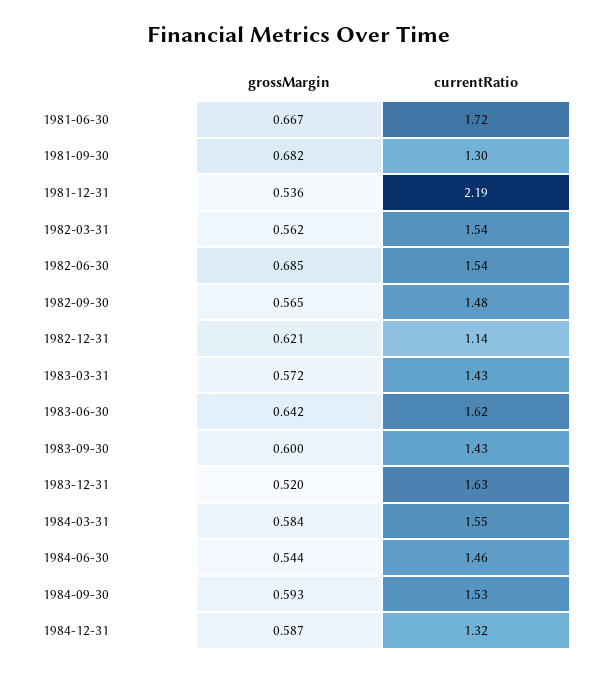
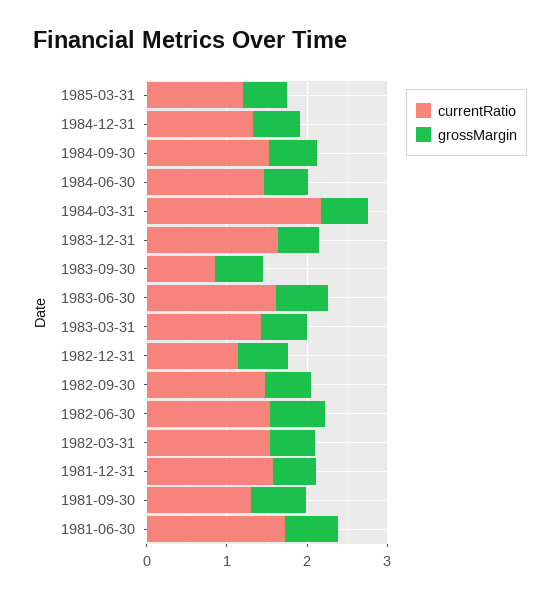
currentRatio, 1981-12-31: 2.19 -> 1.6
currentRatio, 1983-09-30: 1.43 -> 0.8
currentRatio, 1984-03-31: 1.55 -> 2.2
currentRatio, 1985-03-31: none -> 1.2
grossMargin, 1985-03-31: none -> 0.6

